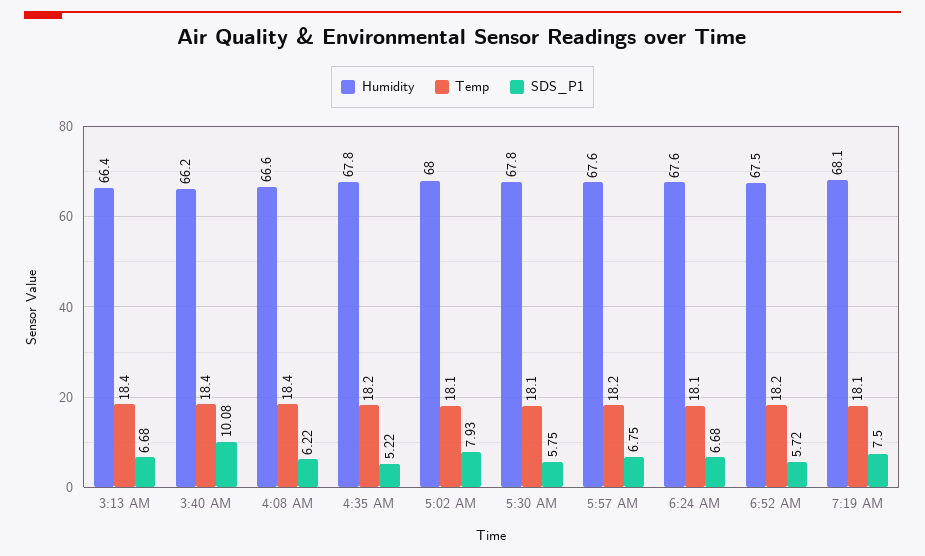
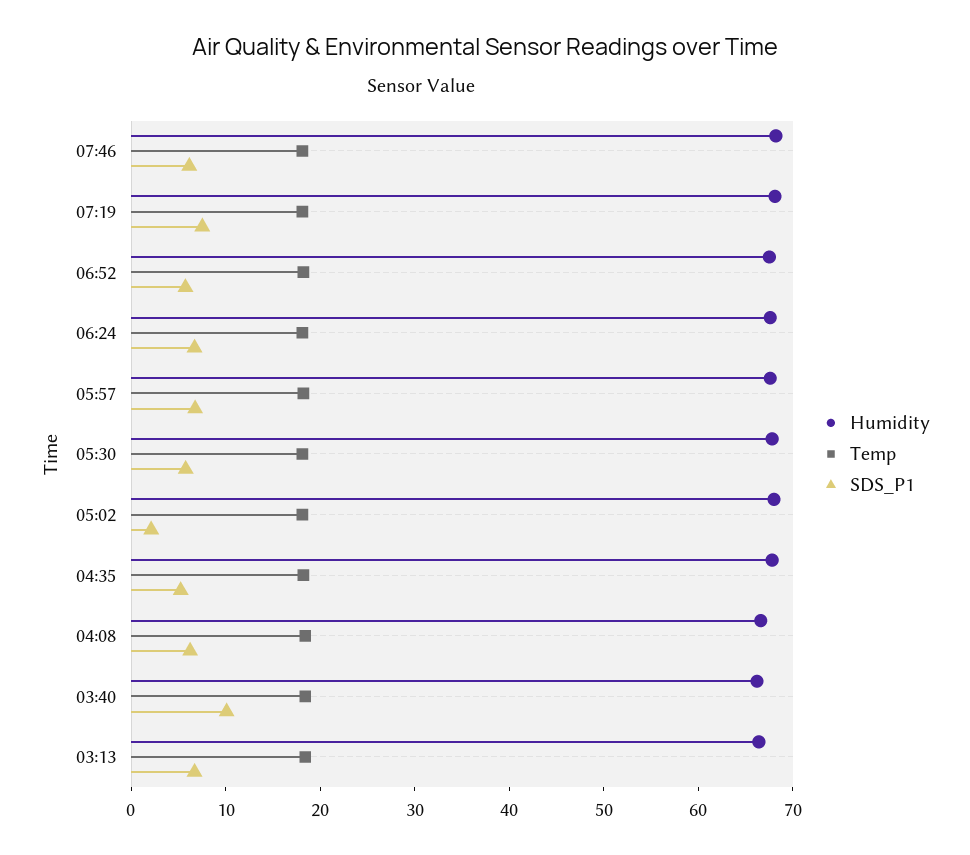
SDS_P1, 5:02 AM: 7.93 -> 2
Humidity, 07:46: none -> 68
Temp, 07:46: none -> 18
SDS_P1, 07:46: none -> 6

